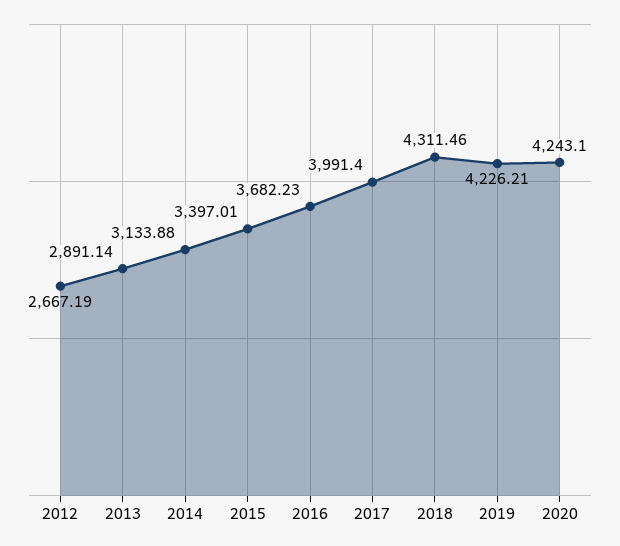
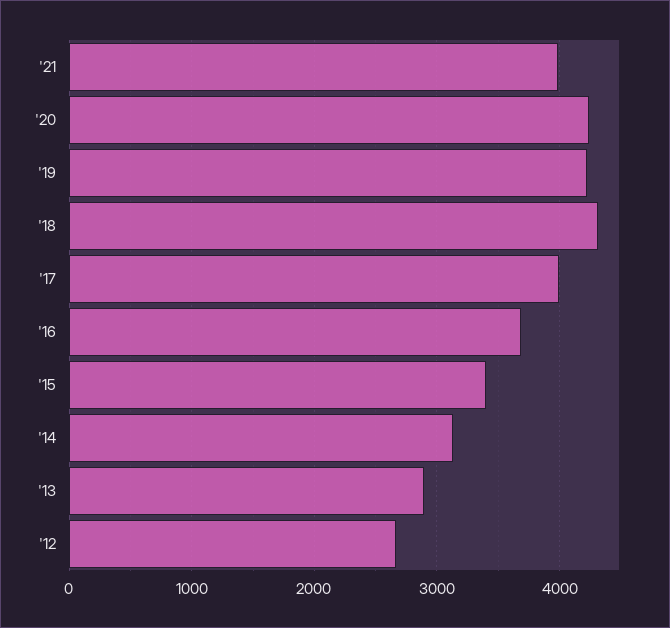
'21: none -> 4000

